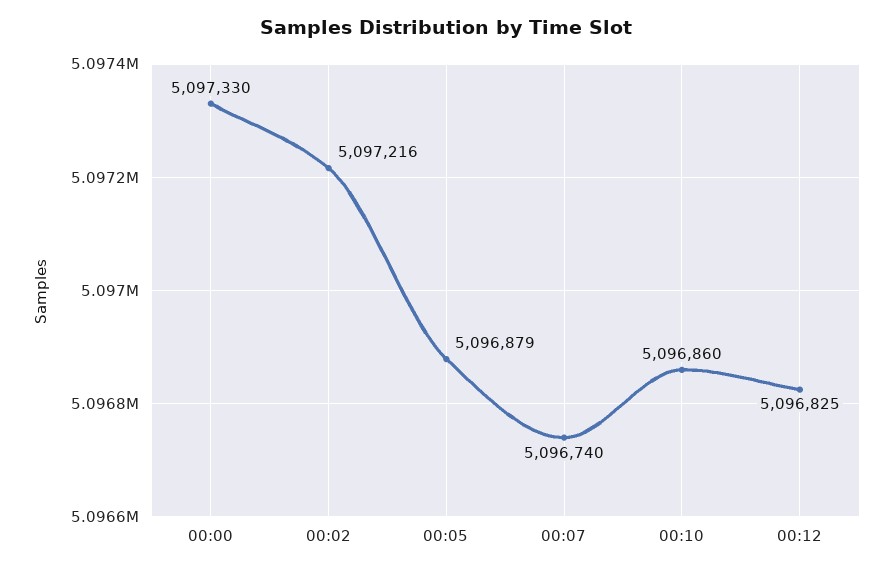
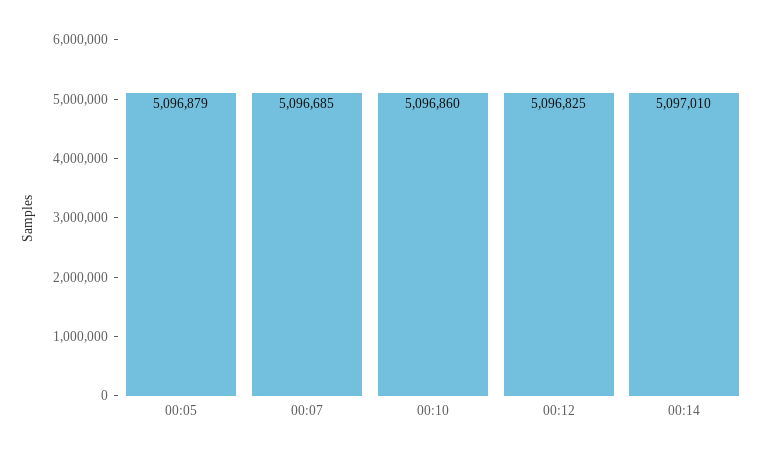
00:00: 5097330 -> none
00:02: 5097216 -> none
00:07: 5096740 -> 5096685
00:14: none -> 5097010

